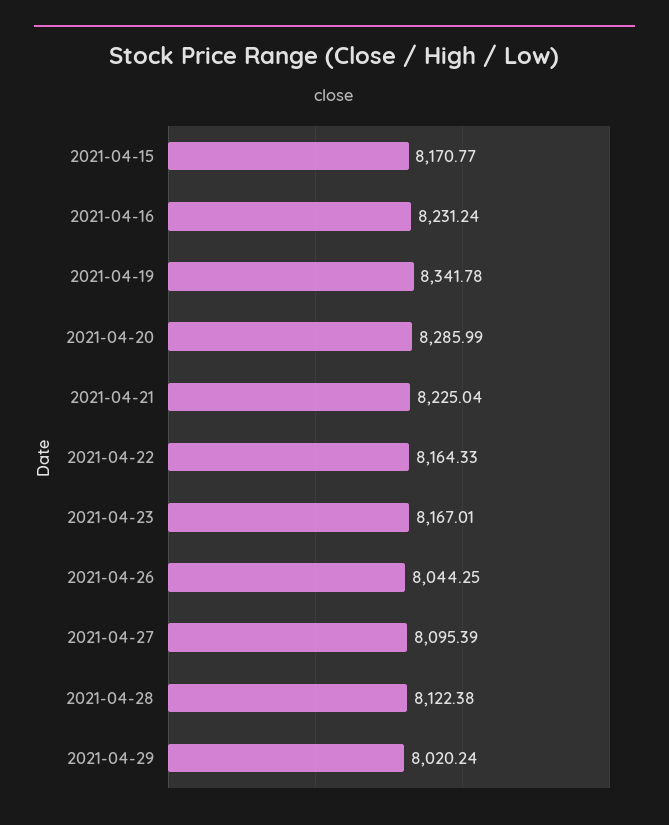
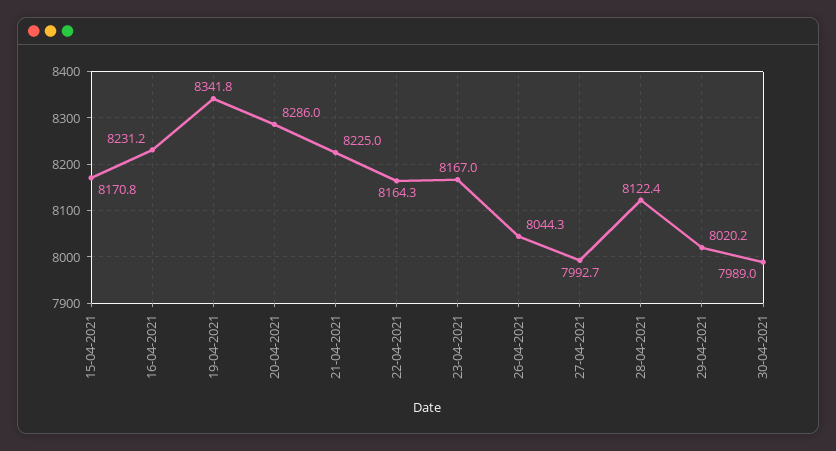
2021-04-27: 8095.39 -> 7992.7
30-04-2021: none -> 7989

